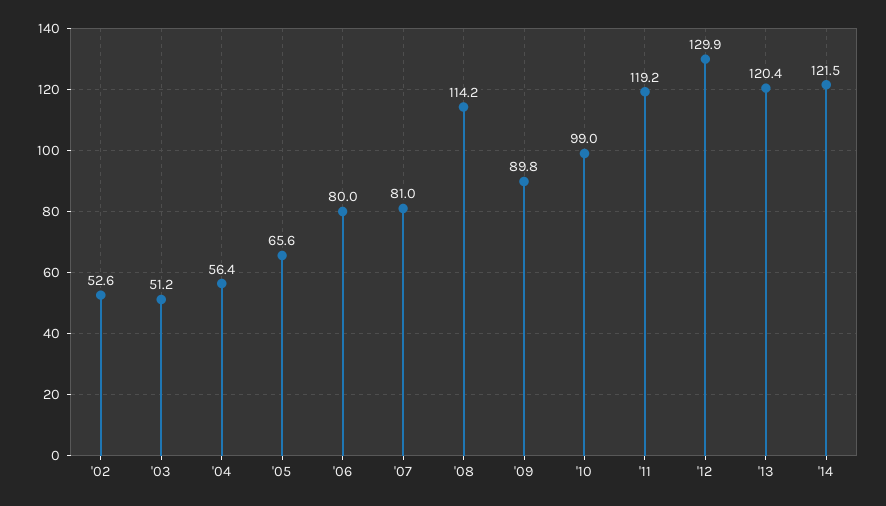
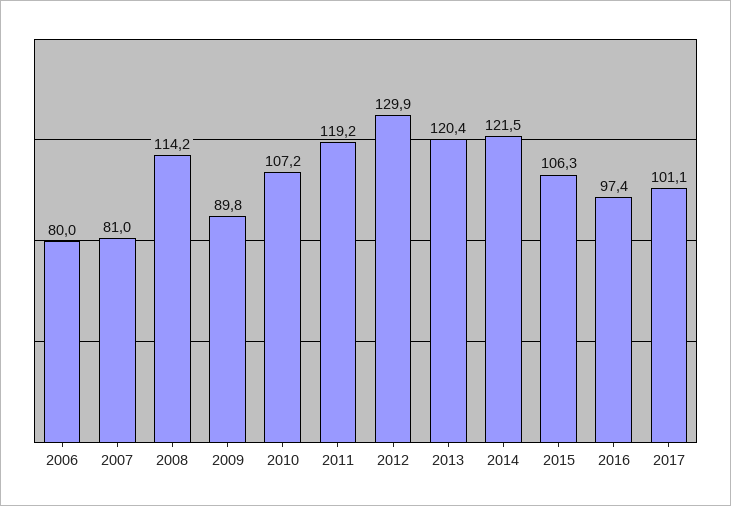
'02: 52.6 -> none
'03: 51.2 -> none
'04: 56.4 -> none
'05: 65.6 -> none
'10: 99 -> 107.2
2015: none -> 106.3
2016: none -> 97.4
2017: none -> 101.1

